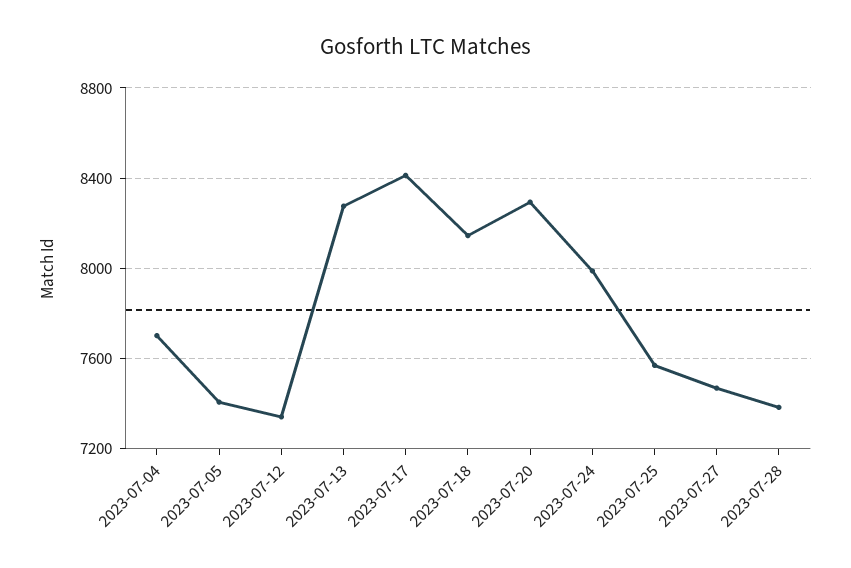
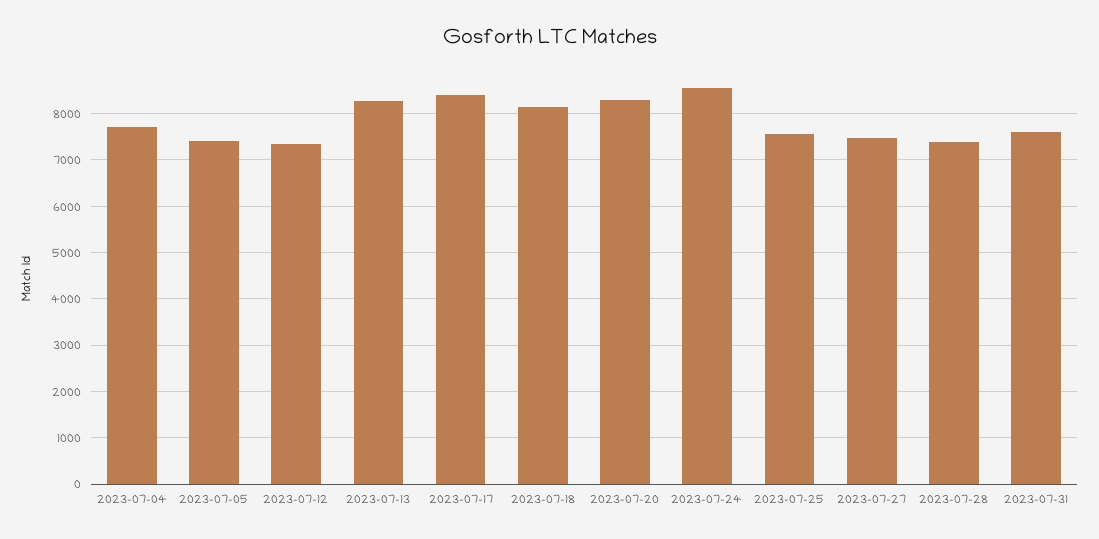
2023-07-24: 8000 -> 8600
2023-07-31: none -> 7600

